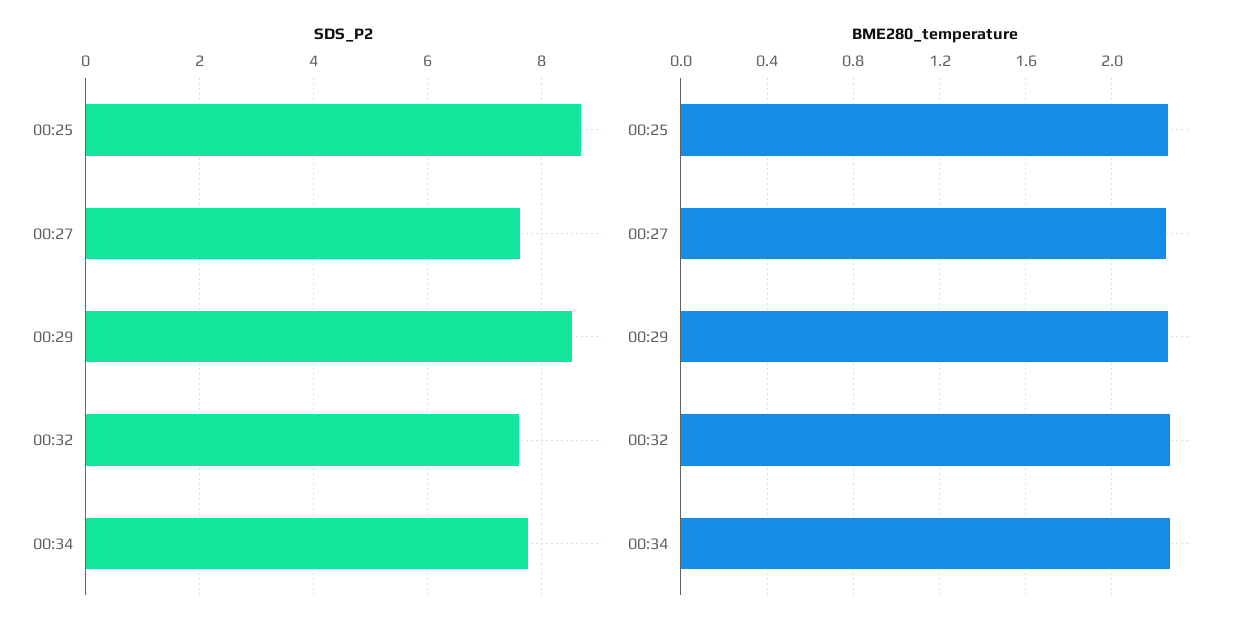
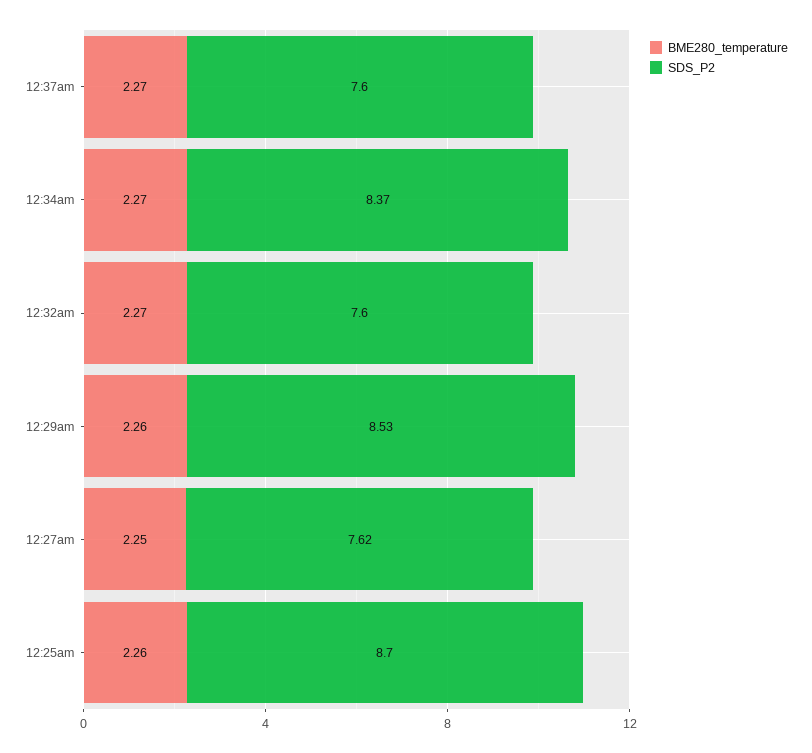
SDS_P2, 00:34: 7.8 -> 8.37
BME280_temperature, 12:37am: none -> 2.27
SDS_P2, 12:37am: none -> 7.6

